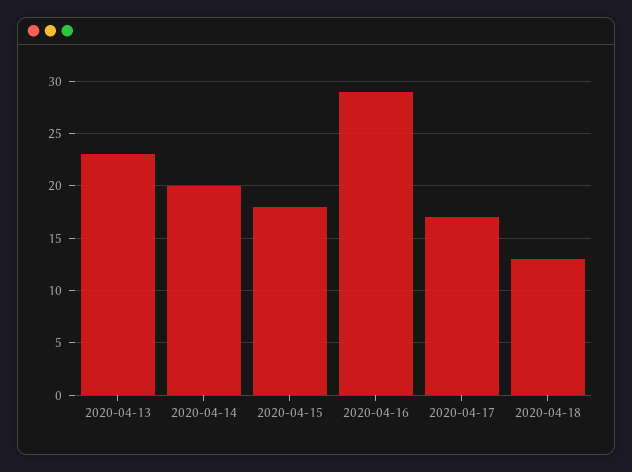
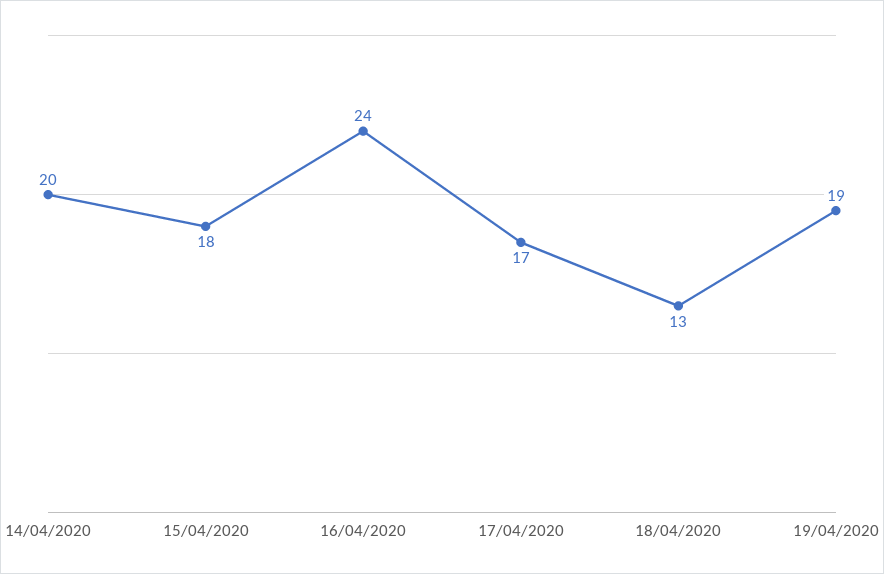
2020-04-13: 23 -> none
2020-04-16: 29 -> 24
19/04/2020: none -> 19

